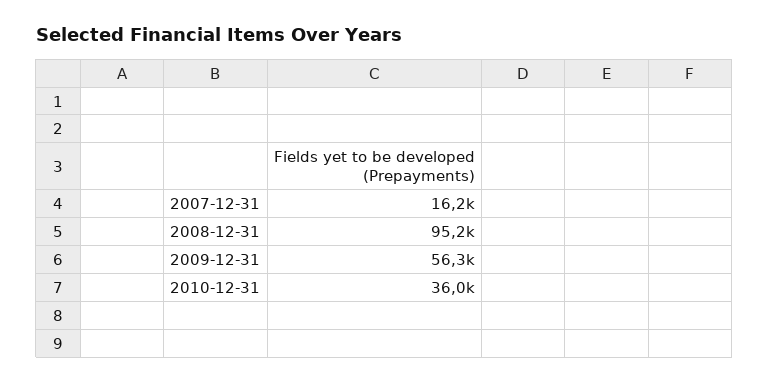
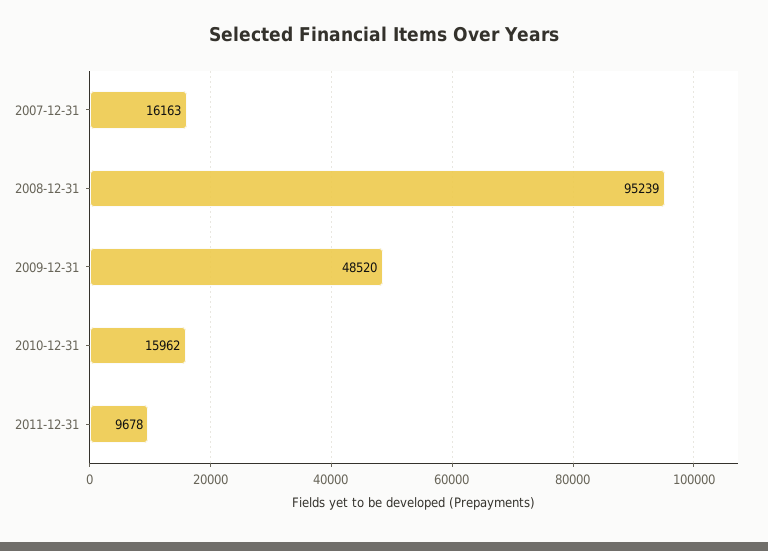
2009-12-31: 56300 -> 48520
2010-12-31: 36000 -> 15962
2011-12-31: none -> 9678

